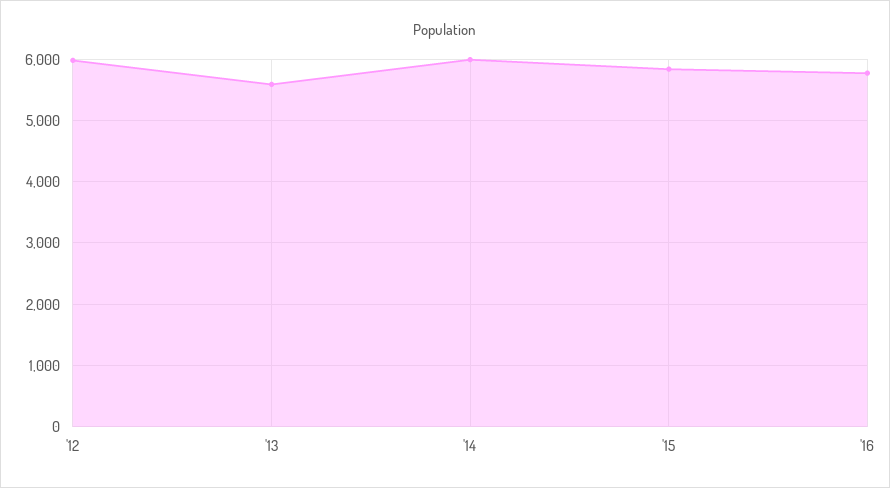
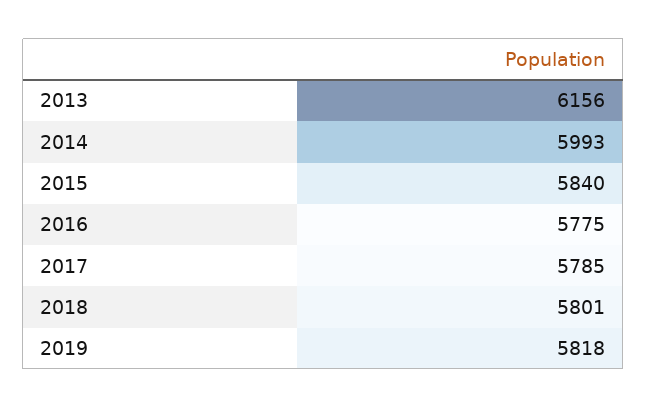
'12: 6000 -> none
'13: 5600 -> 6156
2017: none -> 5785
2018: none -> 5801
2019: none -> 5818

